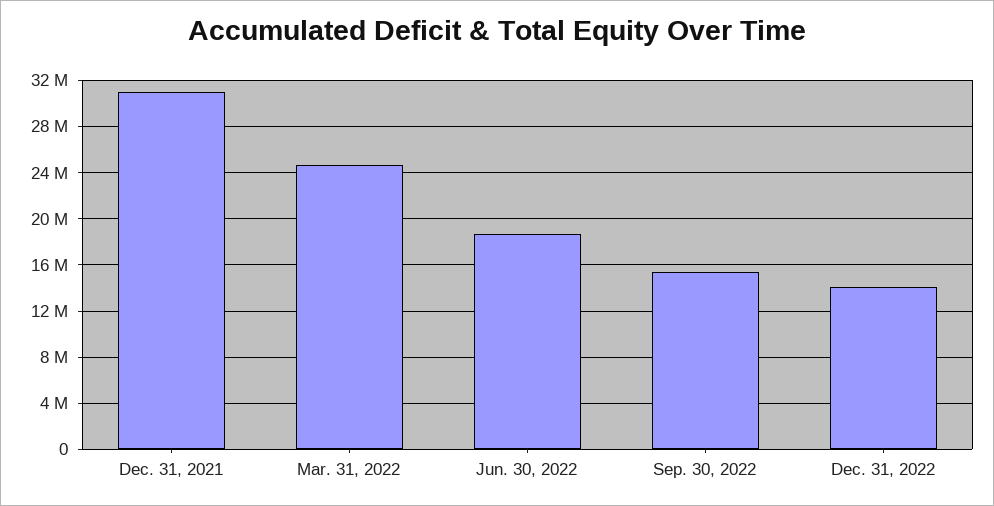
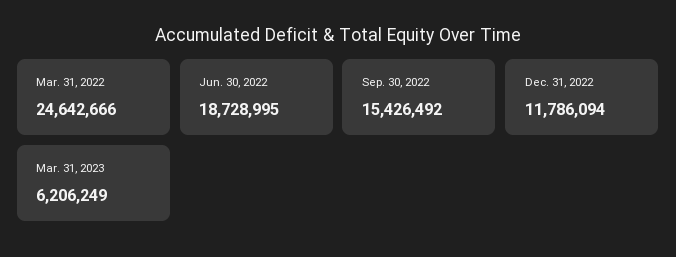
Dec. 31, 2021: 31000000 -> none
Dec. 31, 2022: 14000000 -> 11786094
Mar. 31, 2023: none -> 6206249

